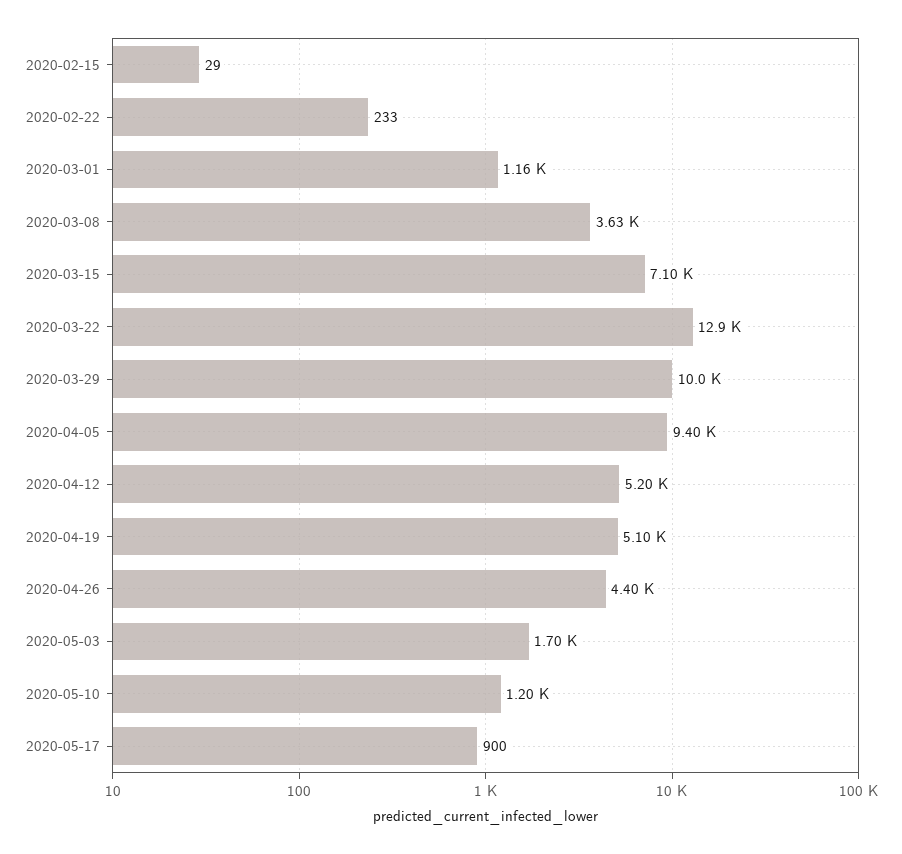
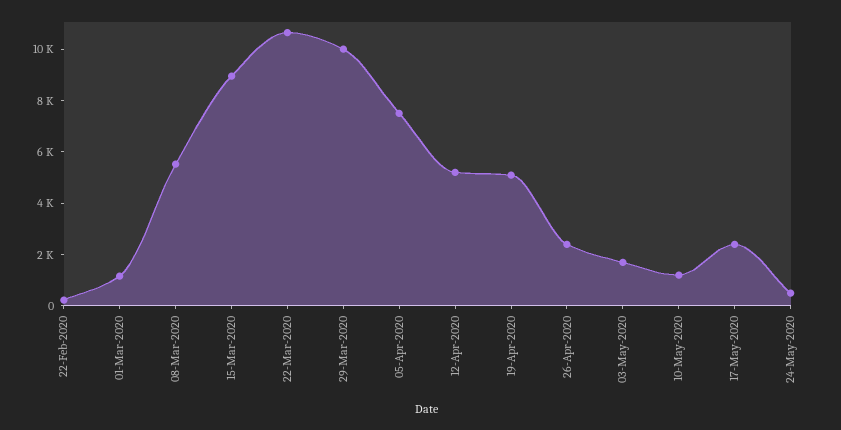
2020-02-15: 29 -> none
2020-03-08: 3630 -> 5500
2020-03-15: 7100 -> 9000
2020-03-22: 12900 -> 10500
2020-04-05: 9400 -> 7500
2020-04-26: 4400 -> 2500
2020-05-17: 900 -> 2500
24-May-2020: none -> 500

